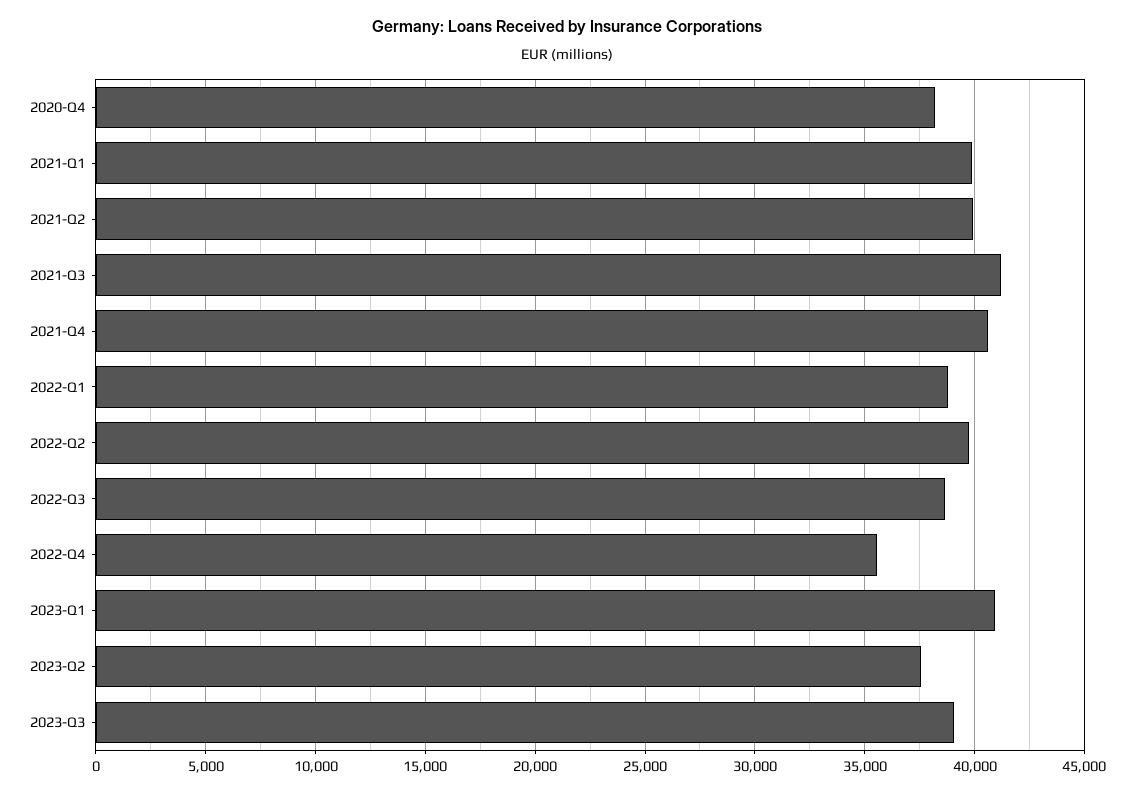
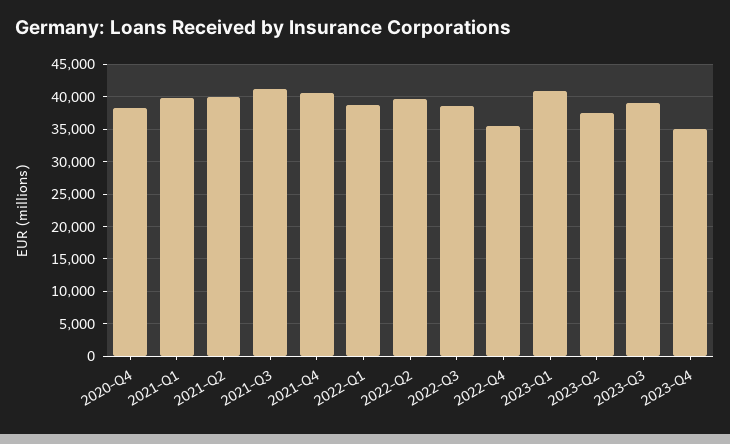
2023-Q4: none -> 35000

